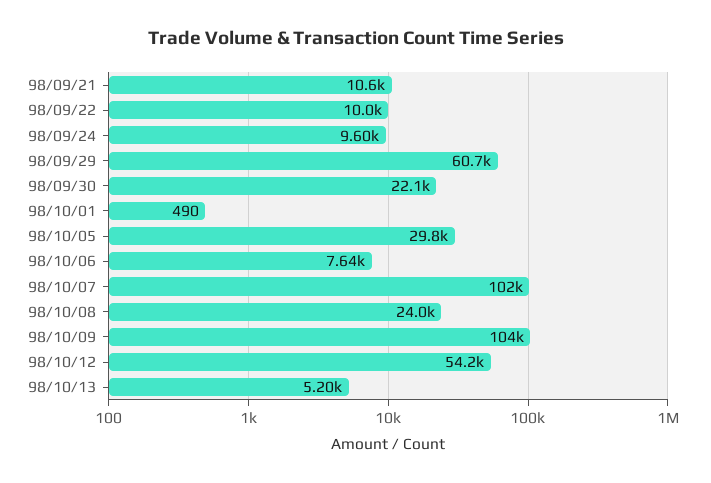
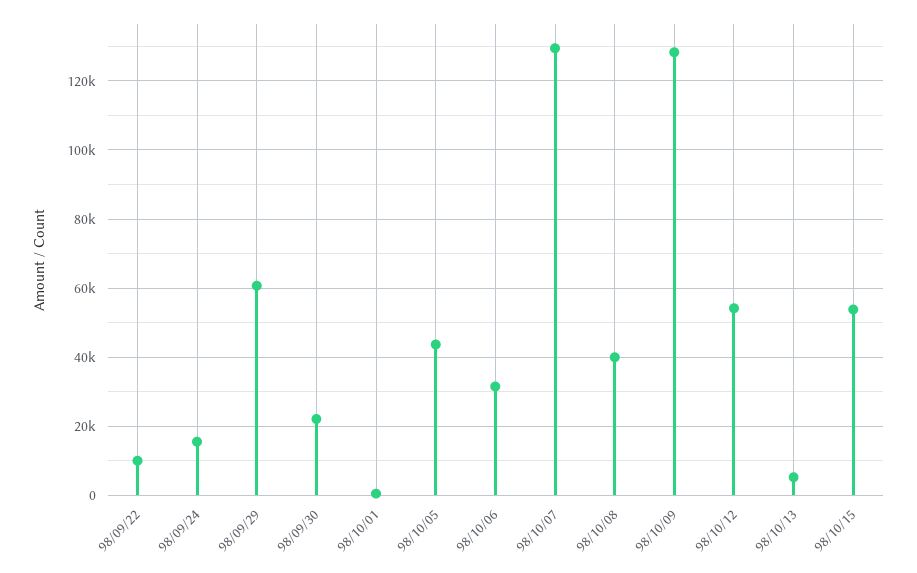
98/09/21: 10600 -> none
98/09/24: 9600 -> 16000
98/10/05: 29800 -> 44000
98/10/06: 7640 -> 32000
98/10/07: 102000 -> 130000
98/10/08: 24000 -> 40000
98/10/09: 104000 -> 128000
98/10/15: none -> 54000

